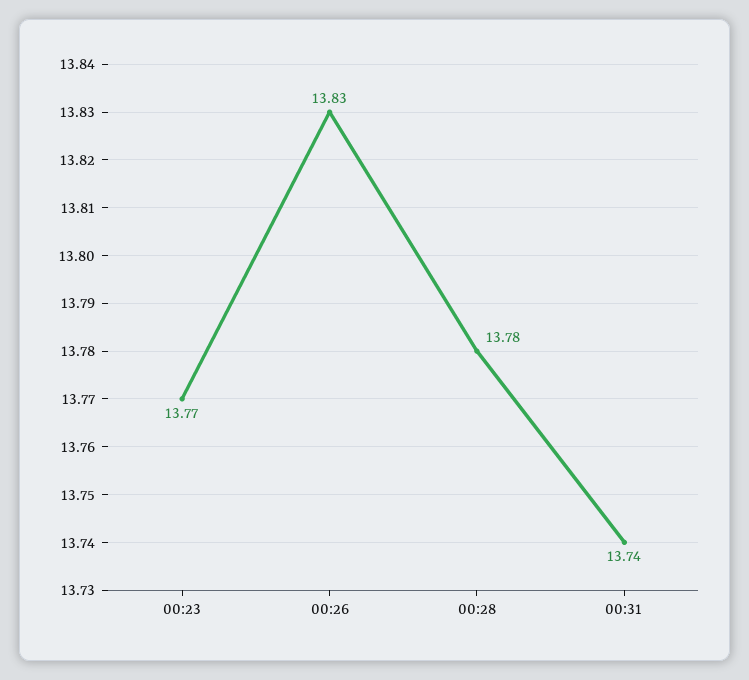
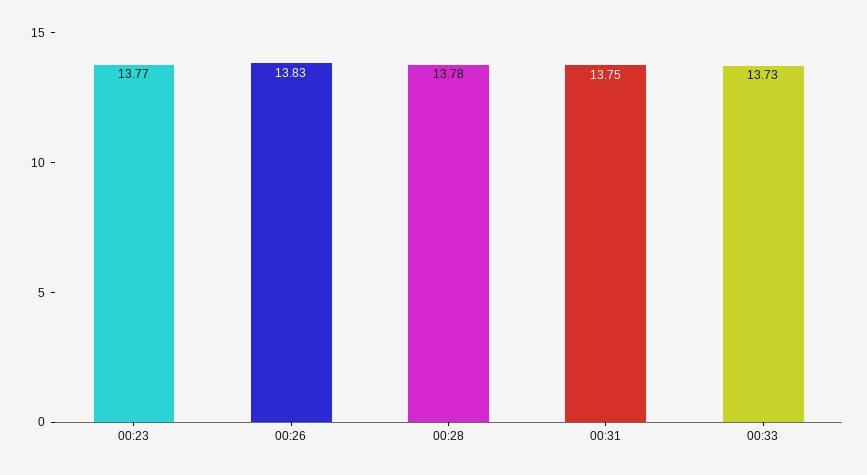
00:31: 13.74 -> 13.75
00:33: none -> 13.73

